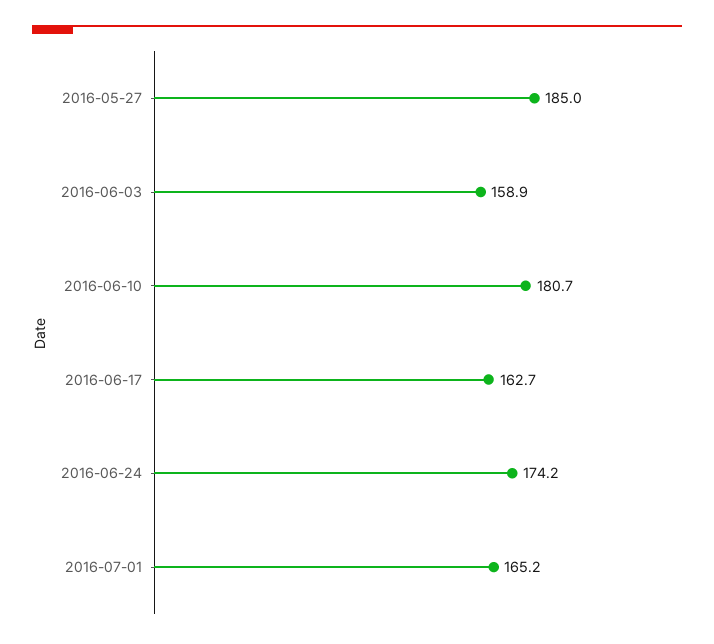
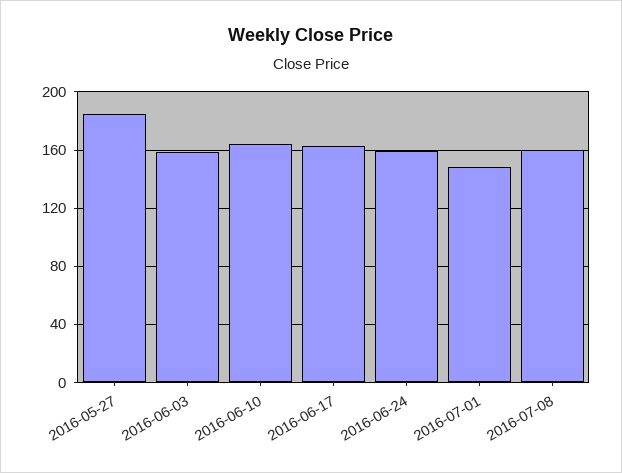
2016-06-10: 180.7 -> 165
2016-06-24: 174.2 -> 160
2016-07-01: 165.2 -> 150
2016-07-08: none -> 160

